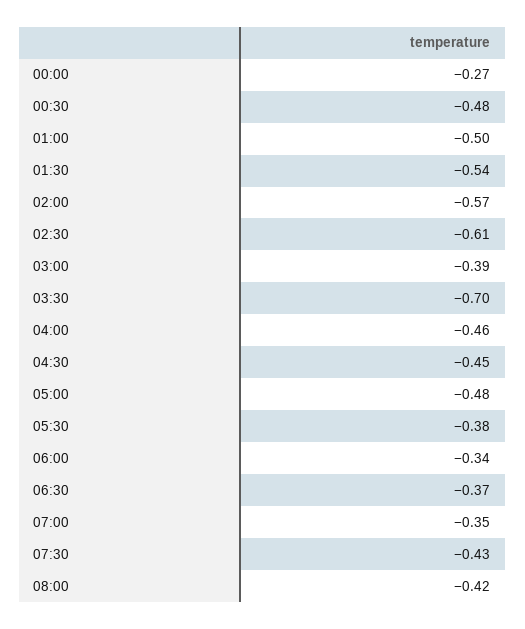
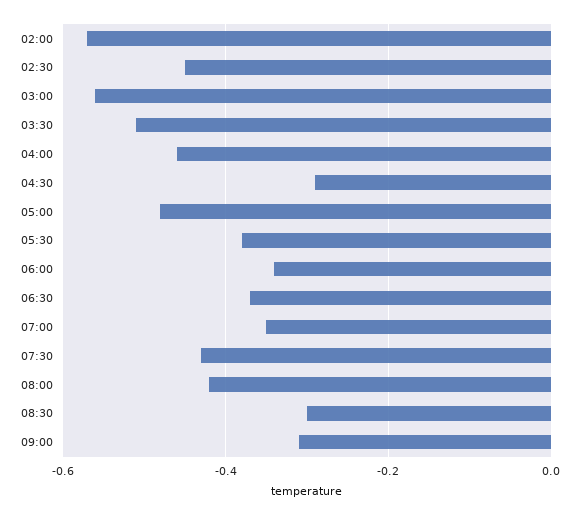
00:00: -0.27 -> none
00:30: -0.48 -> none
01:00: -0.5 -> none
01:30: -0.54 -> none
02:30: -0.61 -> -0.45
03:00: -0.39 -> -0.55
03:30: -0.7 -> -0.5
04:30: -0.45 -> -0.3
08:30: none -> -0.3
09:00: none -> -0.3

